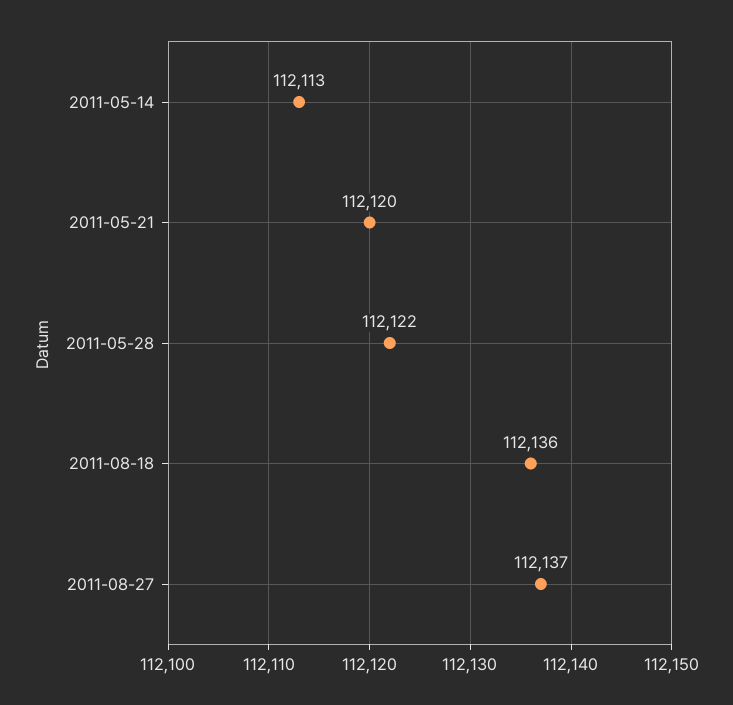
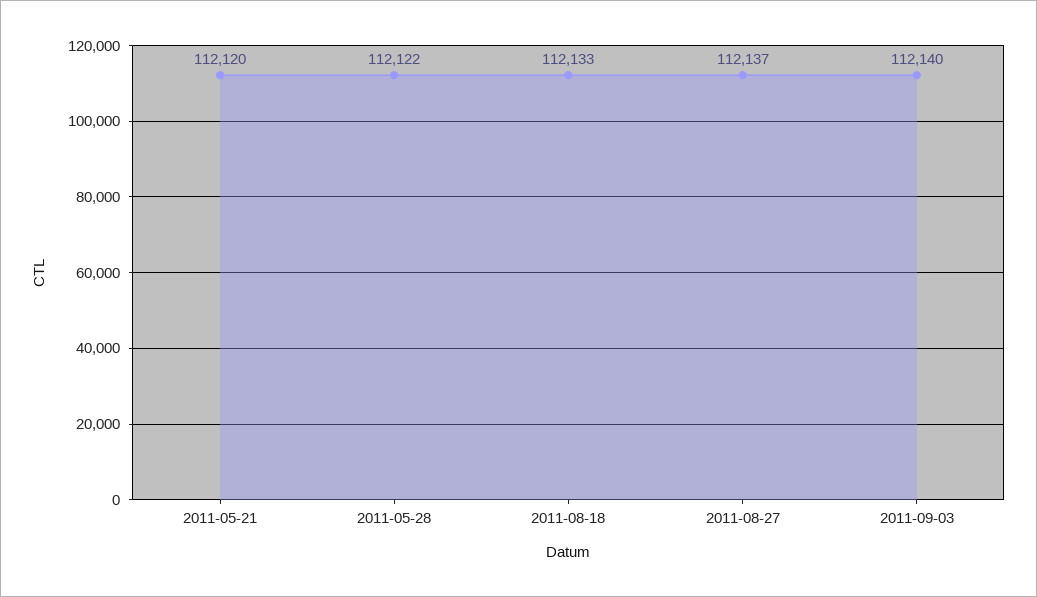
2011-05-14: 112113 -> none
2011-08-18: 112136 -> 112133
2011-09-03: none -> 112140

